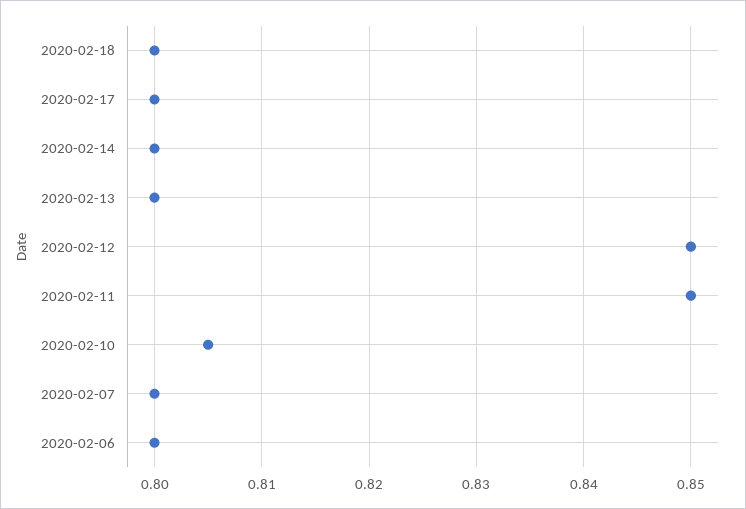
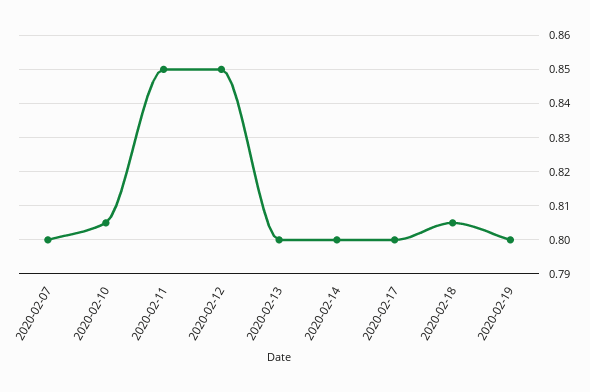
2020-02-18: 0.8 -> 0.805
2020-02-06: 0.8 -> none
2020-02-19: none -> 0.8

